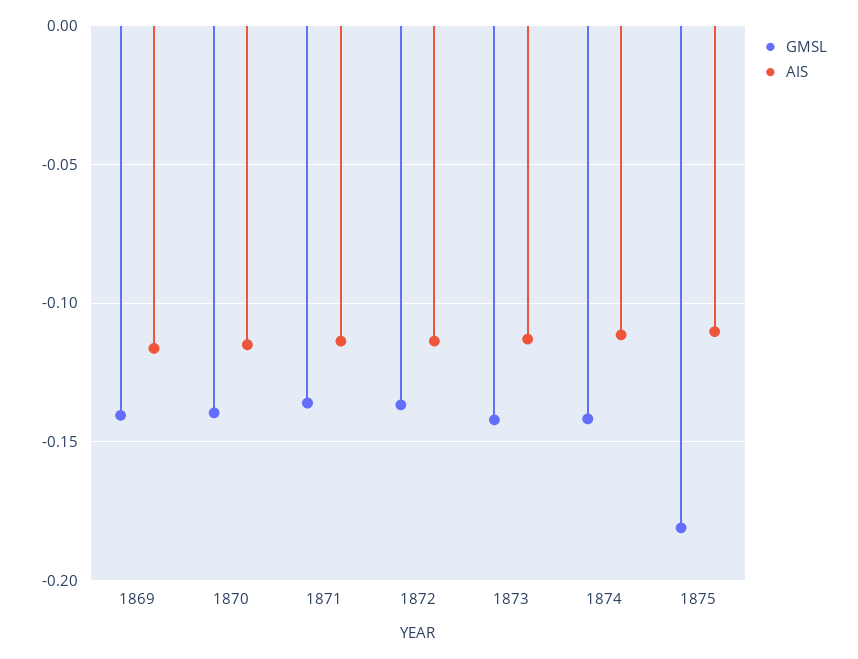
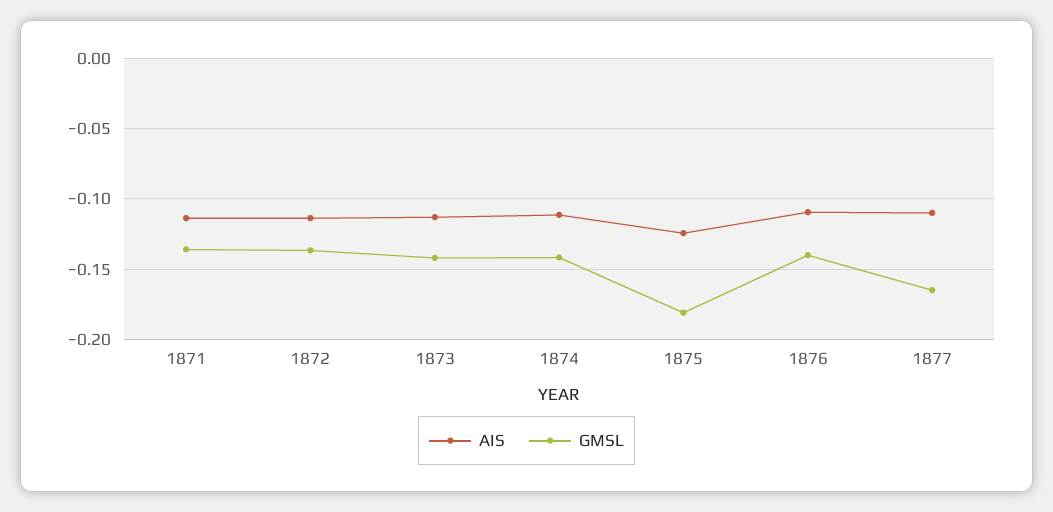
GMSL, 1869: -0.14 -> none
AIS, 1869: -0.115 -> none
GMSL, 1870: -0.14 -> none
AIS, 1870: -0.115 -> none
AIS, 1875: -0.11 -> -0.125
AIS, 1876: none -> -0.11
GMSL, 1876: none -> -0.14
AIS, 1877: none -> -0.11
GMSL, 1877: none -> -0.165

